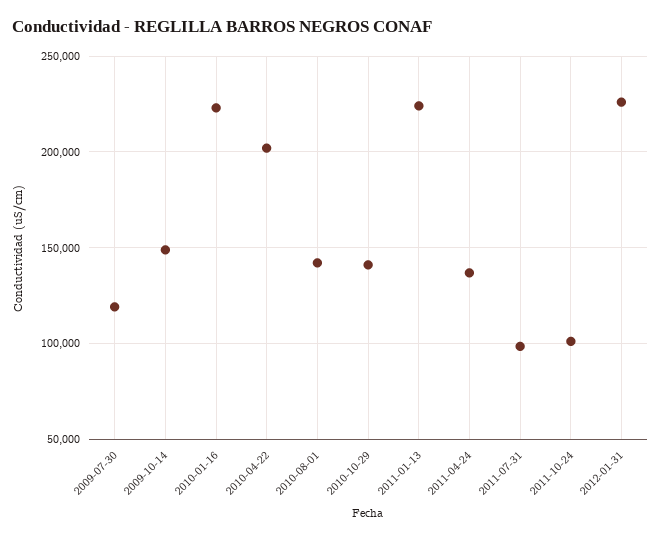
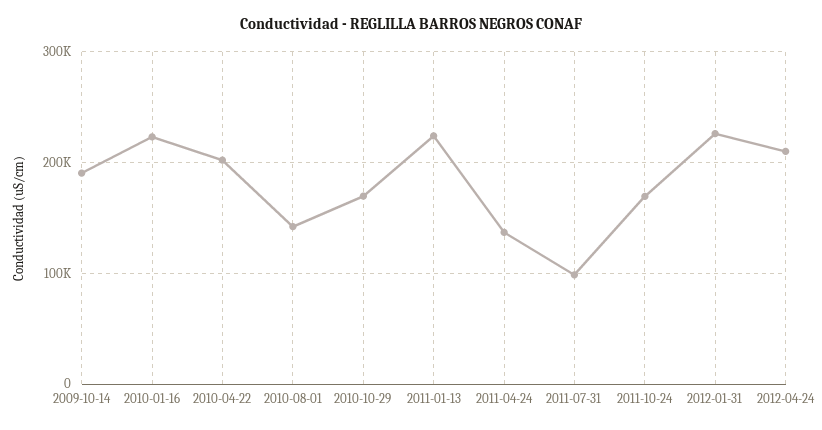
2009-07-30: 120000 -> none
2009-10-14: 150000 -> 190000
2010-10-29: 140000 -> 170000
2011-10-24: 100000 -> 170000
2012-04-24: none -> 210000

